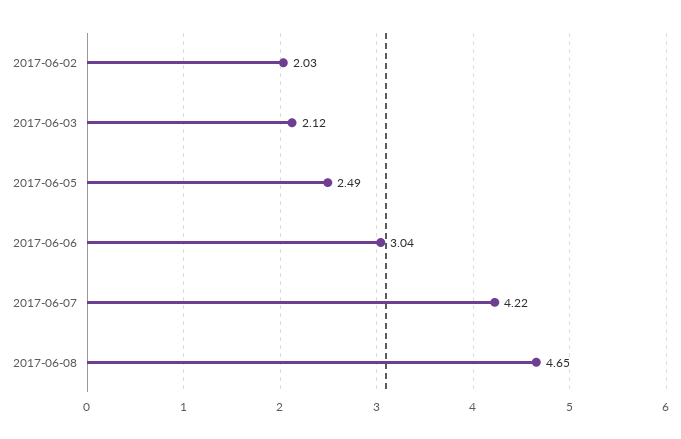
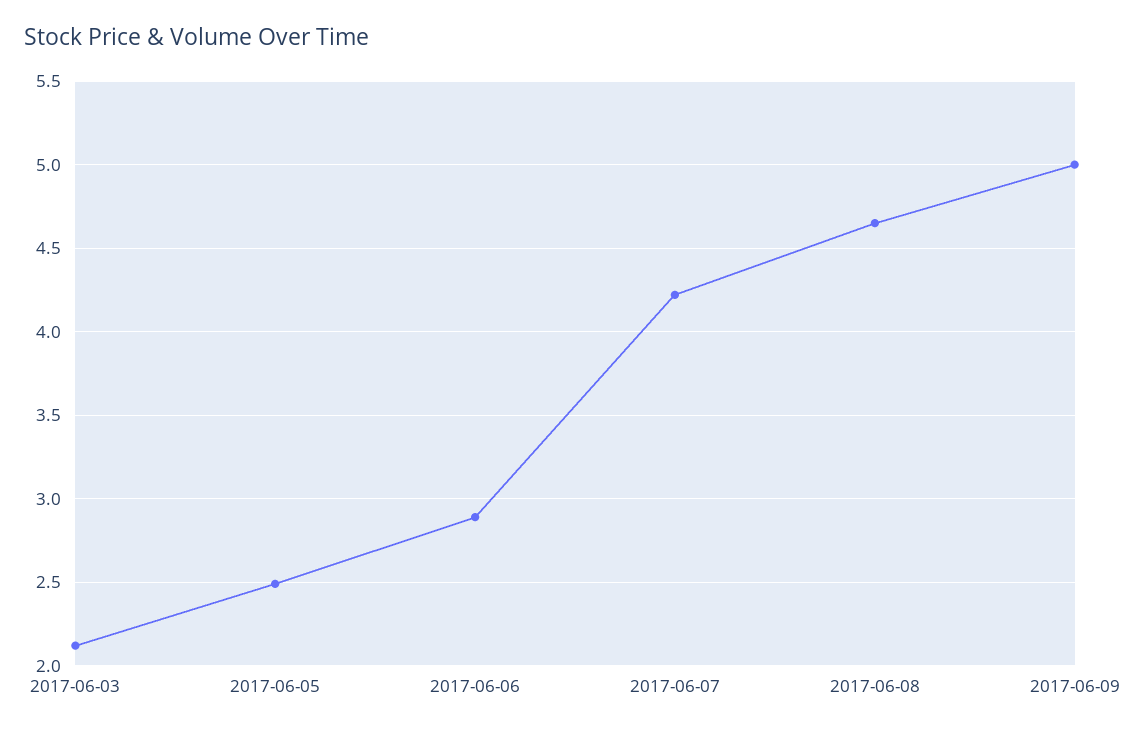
2017-06-02: 2.03 -> none
2017-06-06: 3.04 -> 2.9
2017-06-09: none -> 5

